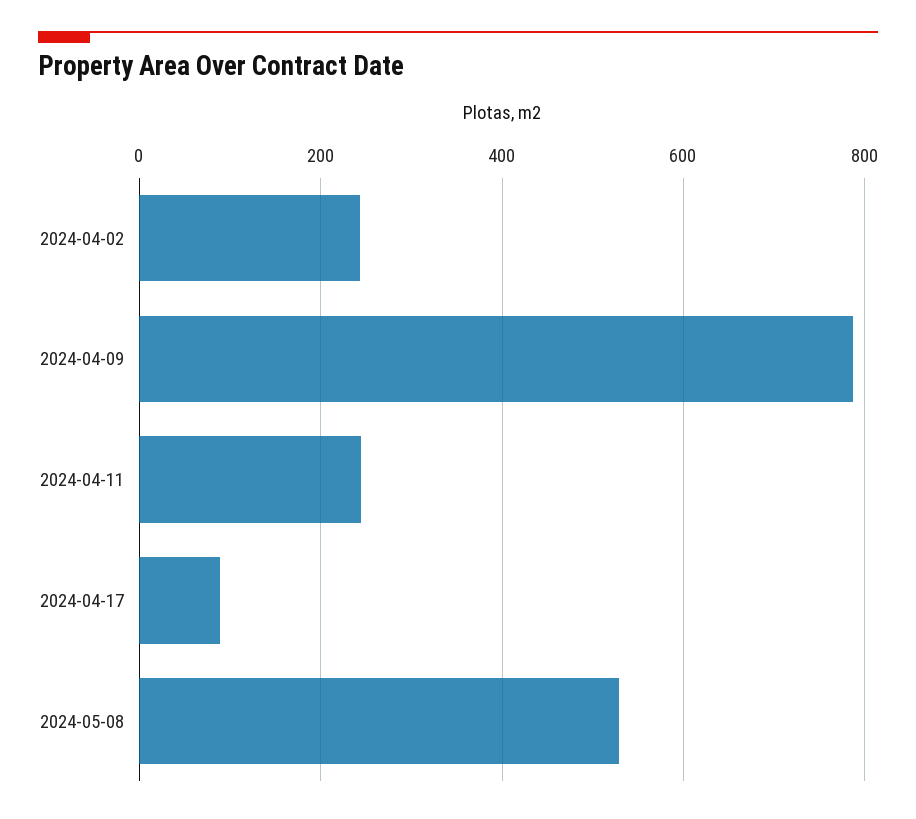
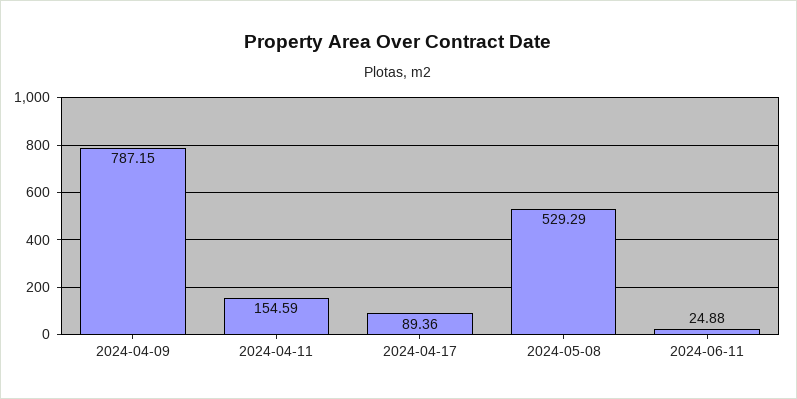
2024-04-02: 240 -> none
2024-04-11: 240 -> 154.59
2024-06-11: none -> 24.88

